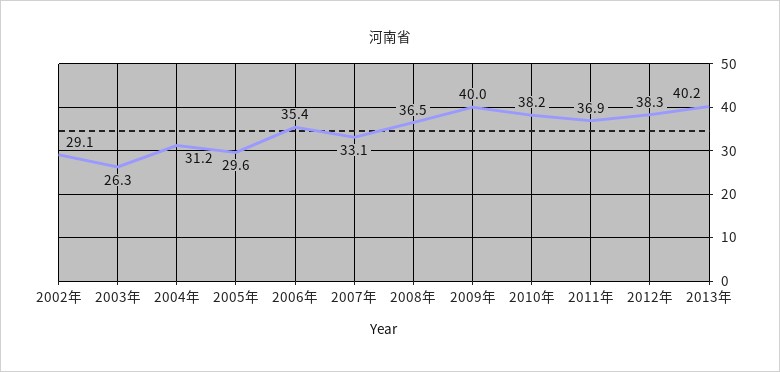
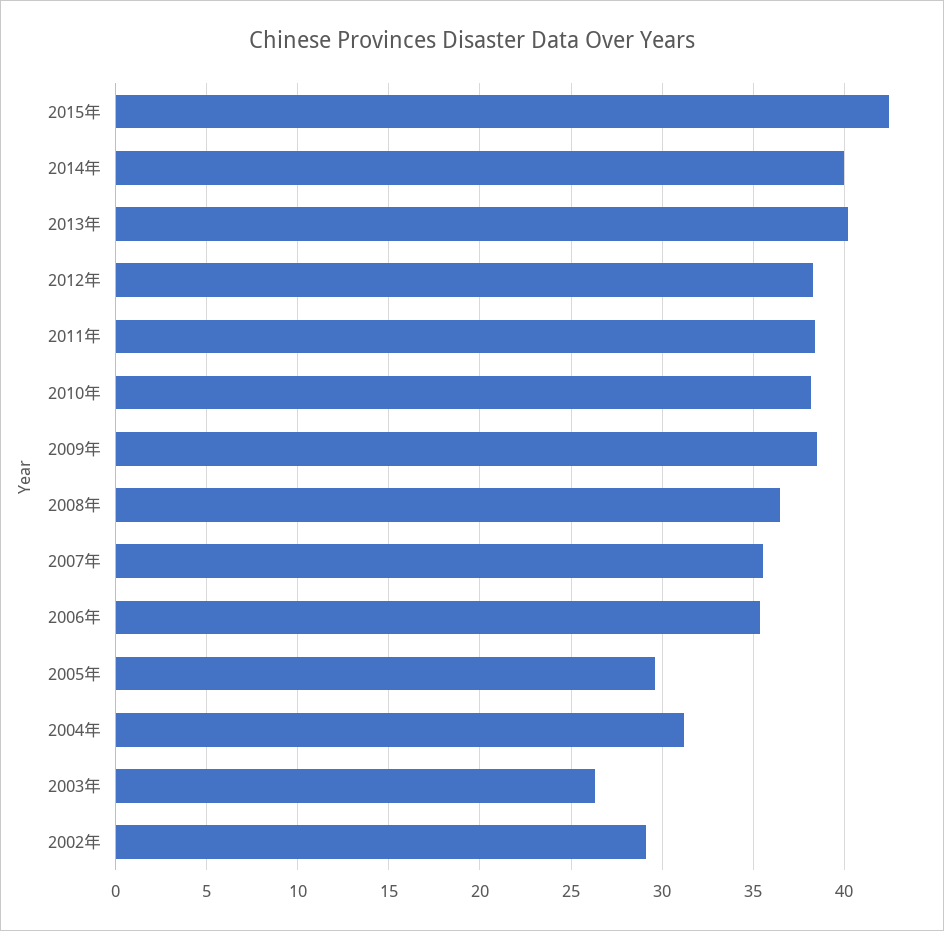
2007年: 33.1 -> 35.5
2009年: 40 -> 38.5
2011年: 36.9 -> 38.5
2015年: none -> 42.5
2014年: none -> 40

